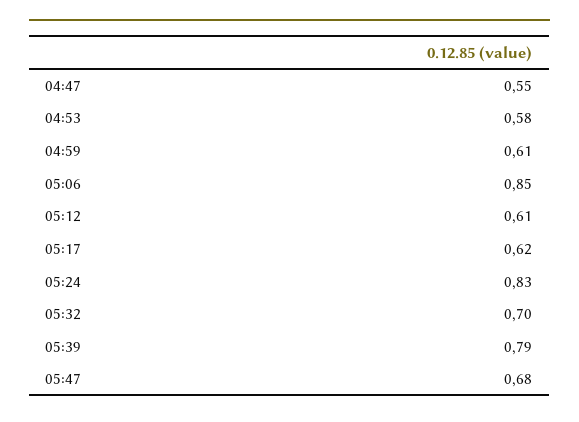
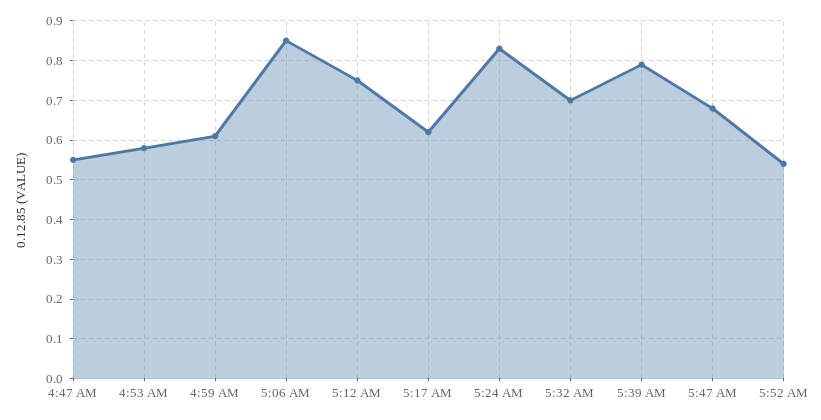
05:12: 0.61 -> 0.75
5:52 AM: none -> 0.55

